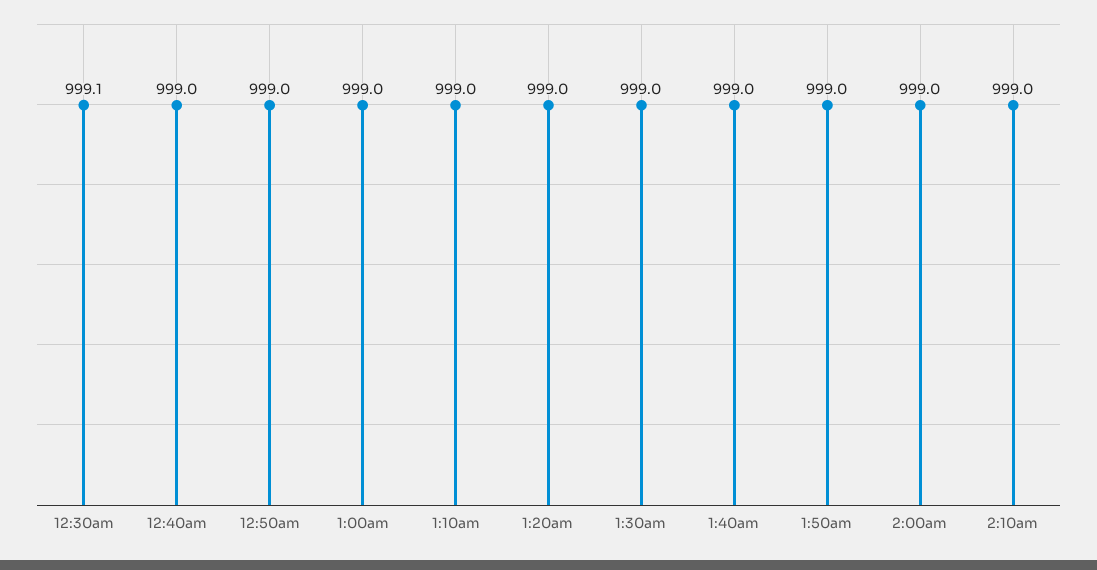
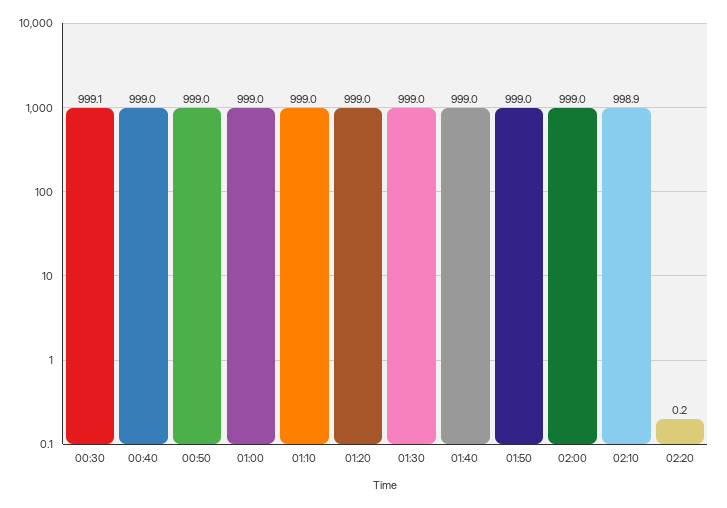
2:10am: 999 -> 998.9
02:20: none -> 0.2

